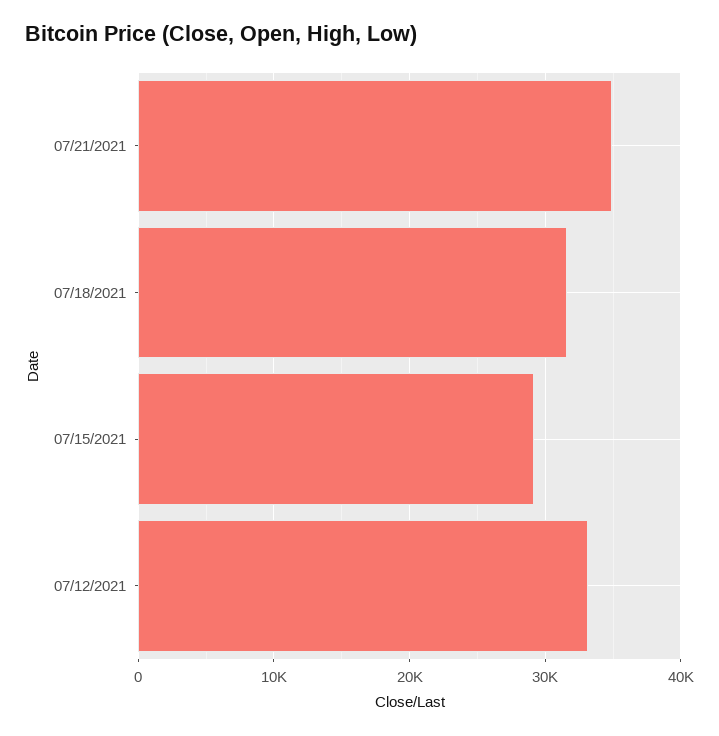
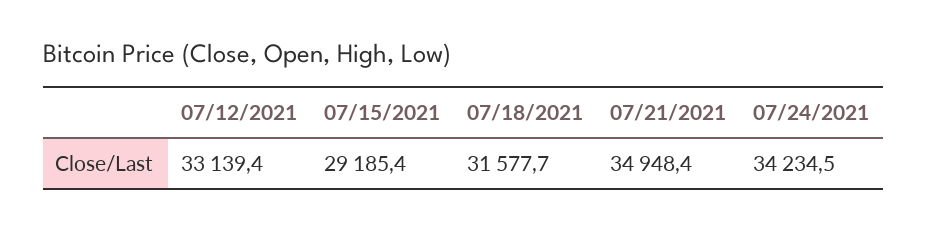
07/24/2021: none -> 34234.5

